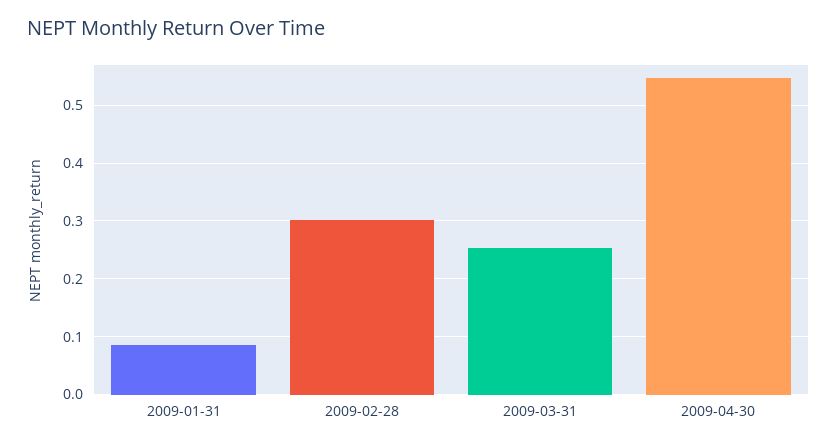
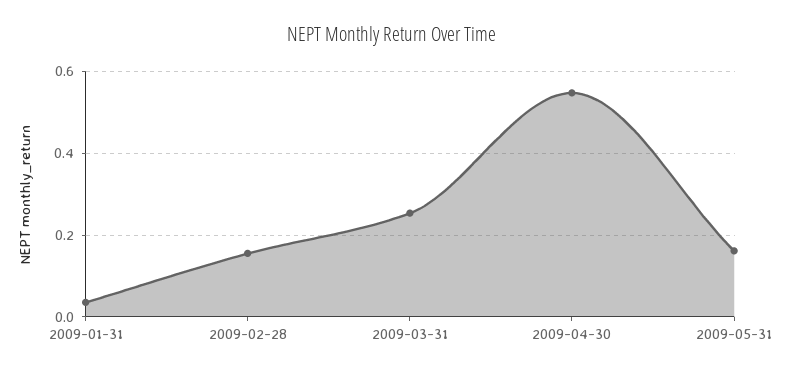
2009-01-31: 0.08 -> 0.04
2009-02-28: 0.3 -> 0.16
2009-05-31: none -> 0.16

